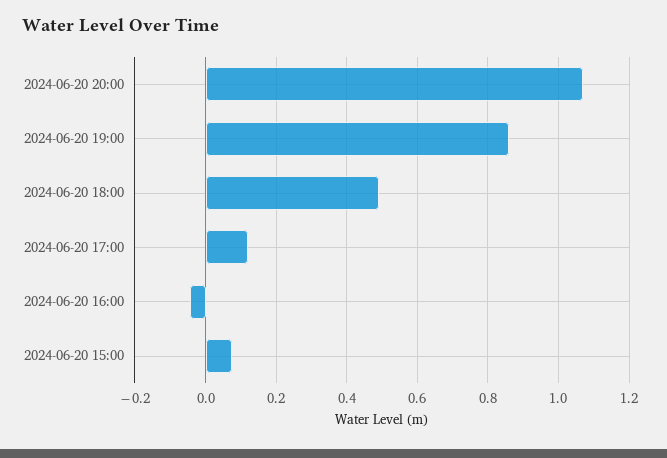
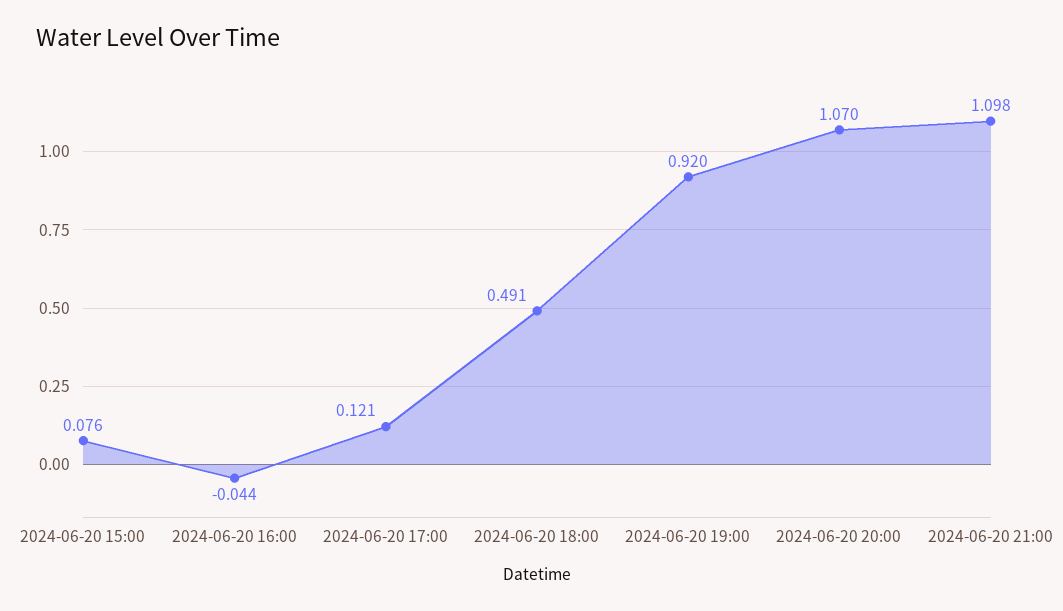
2024-06-20 19:00: 0.86 -> 0.92
2024-06-20 21:00: none -> 1.098

